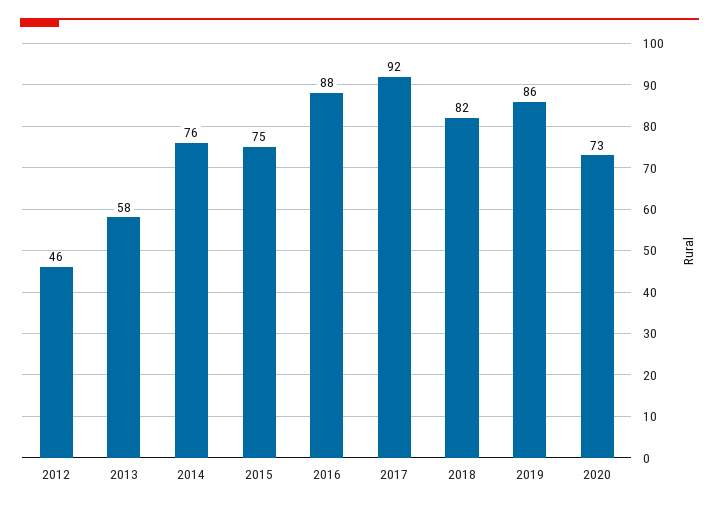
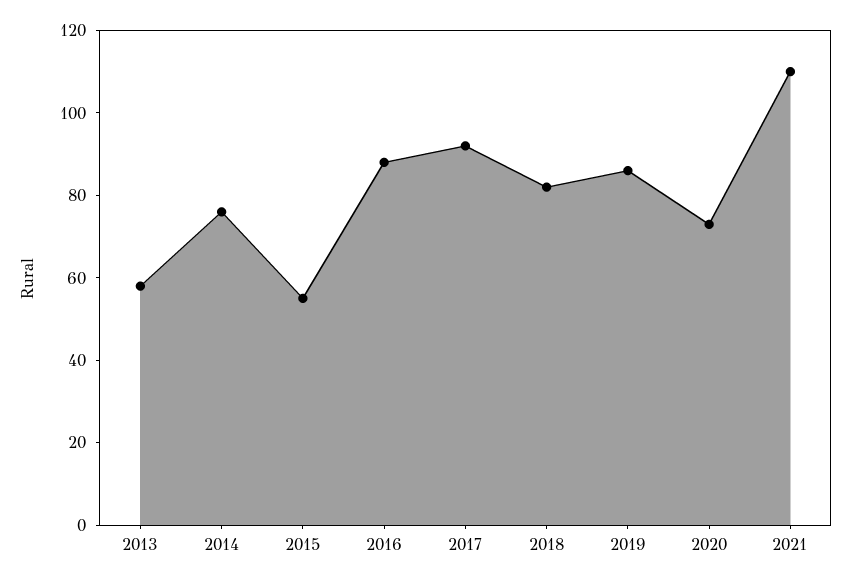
2012: 46 -> none
2015: 75 -> 55
2021: none -> 110

